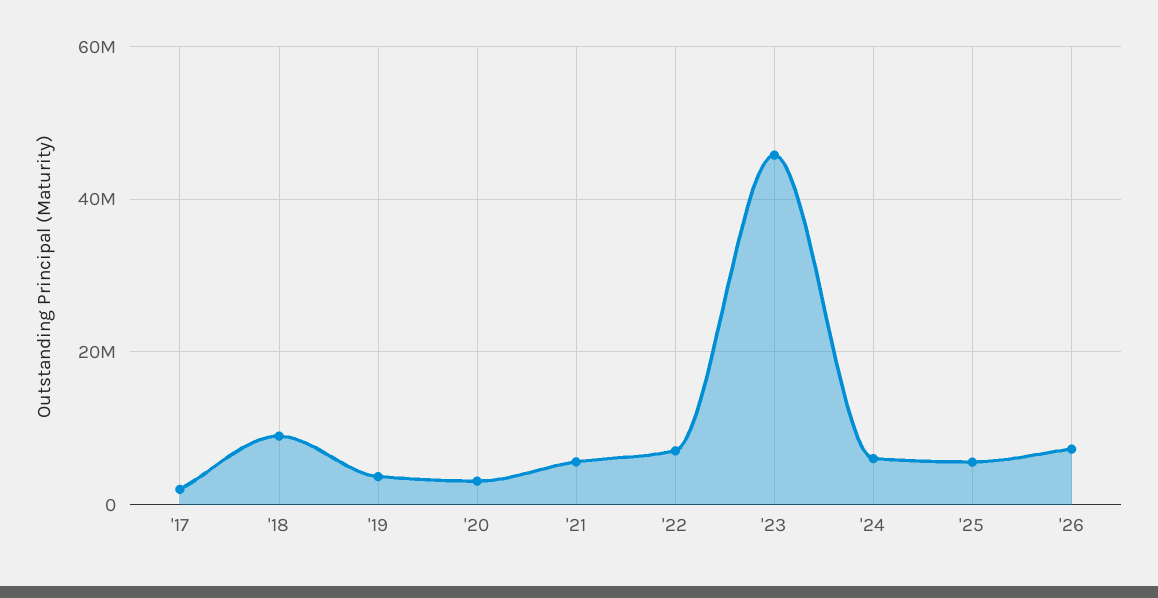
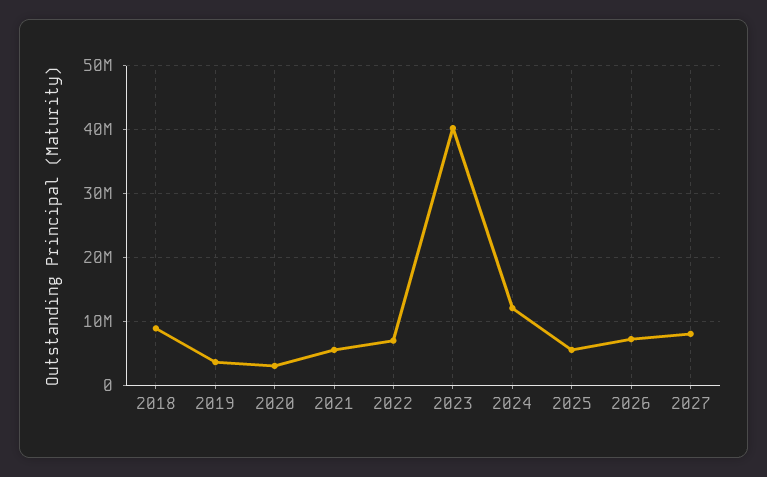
'17: 2000000 -> none
'23: 46000000 -> 40000000
'24: 6000000 -> 12000000
2027: none -> 8000000

